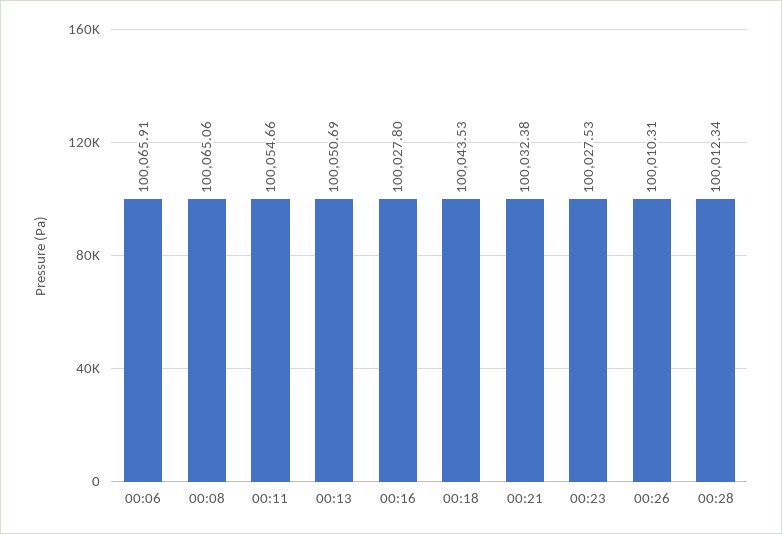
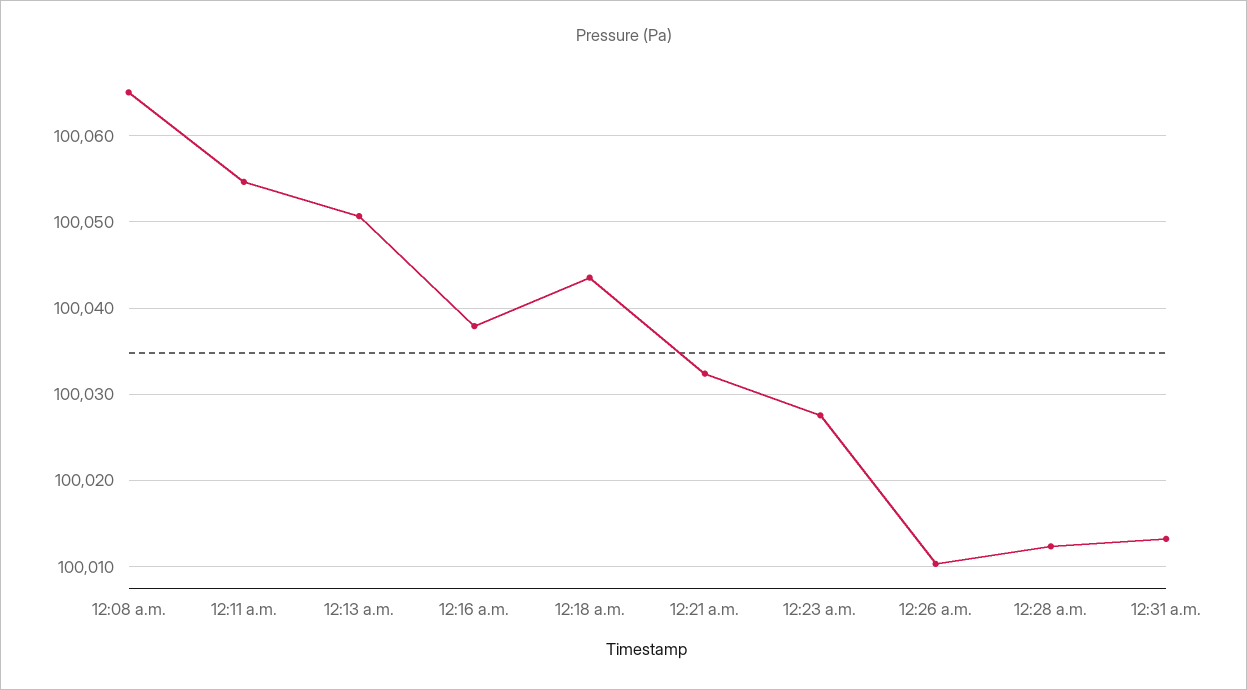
00:06: 100065.91 -> none
00:16: 100027.8 -> 100038
12:31 a.m.: none -> 100013

